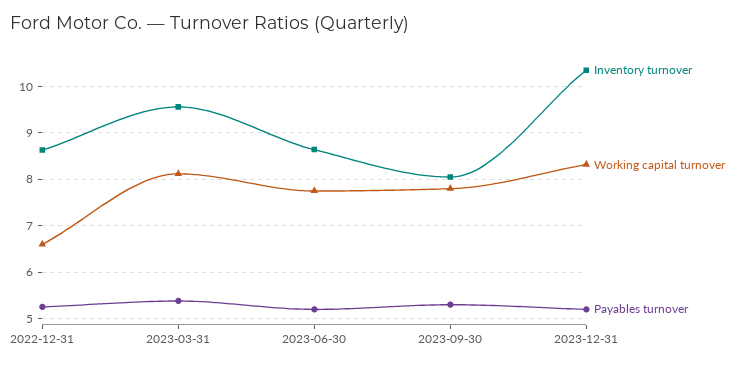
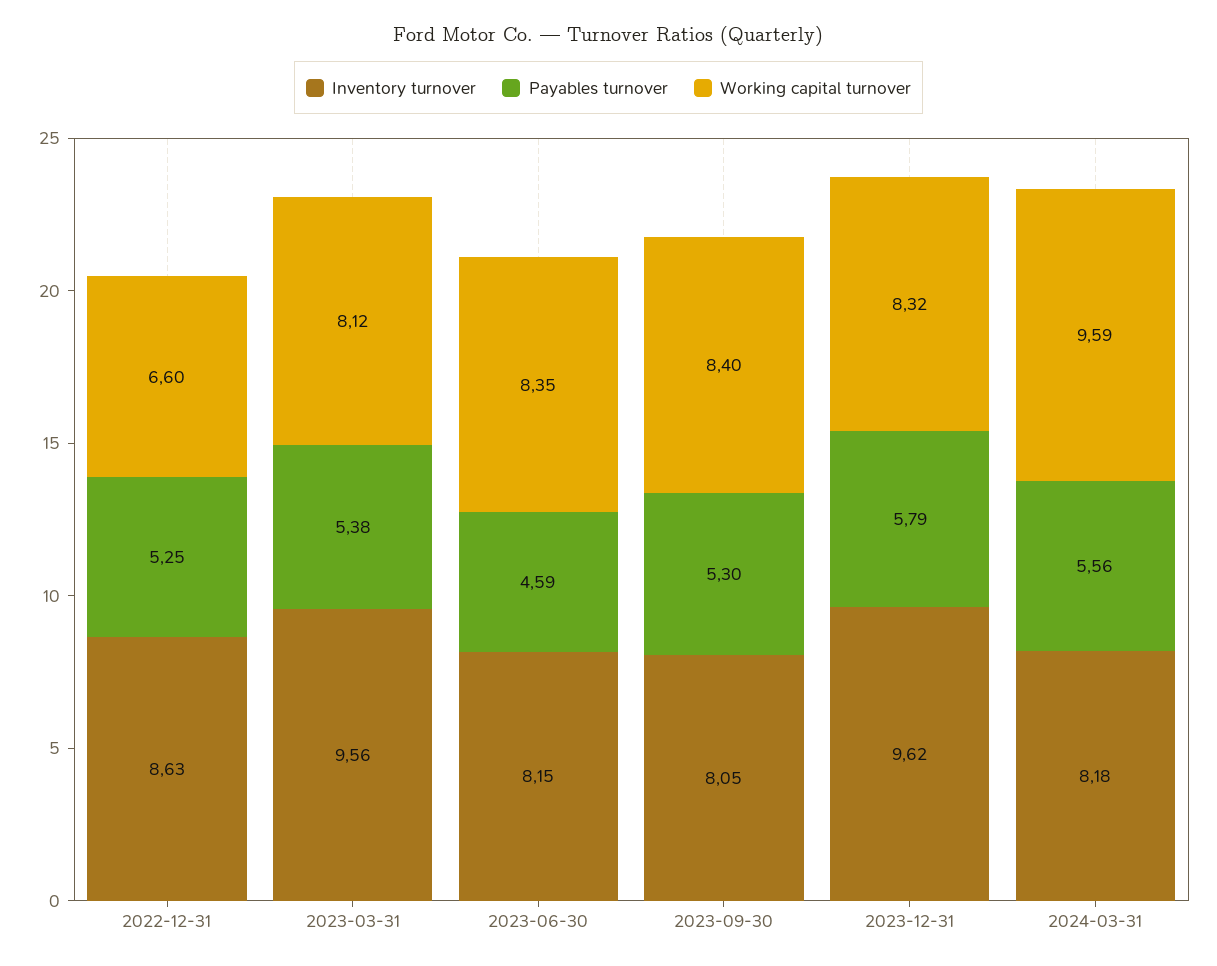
Inventory turnover, 2023-06-30: 8.6 -> 8.15
Working capital turnover, 2023-06-30: 7.8 -> 8.35
Payables turnover, 2023-06-30: 5.2 -> 4.59
Working capital turnover, 2023-09-30: 7.8 -> 8.4
Inventory turnover, 2023-12-31: 10.4 -> 9.62
Payables turnover, 2023-12-31: 5.2 -> 5.79
Inventory turnover, 2024-03-31: none -> 8.18
Payables turnover, 2024-03-31: none -> 5.56
Working capital turnover, 2024-03-31: none -> 9.59

